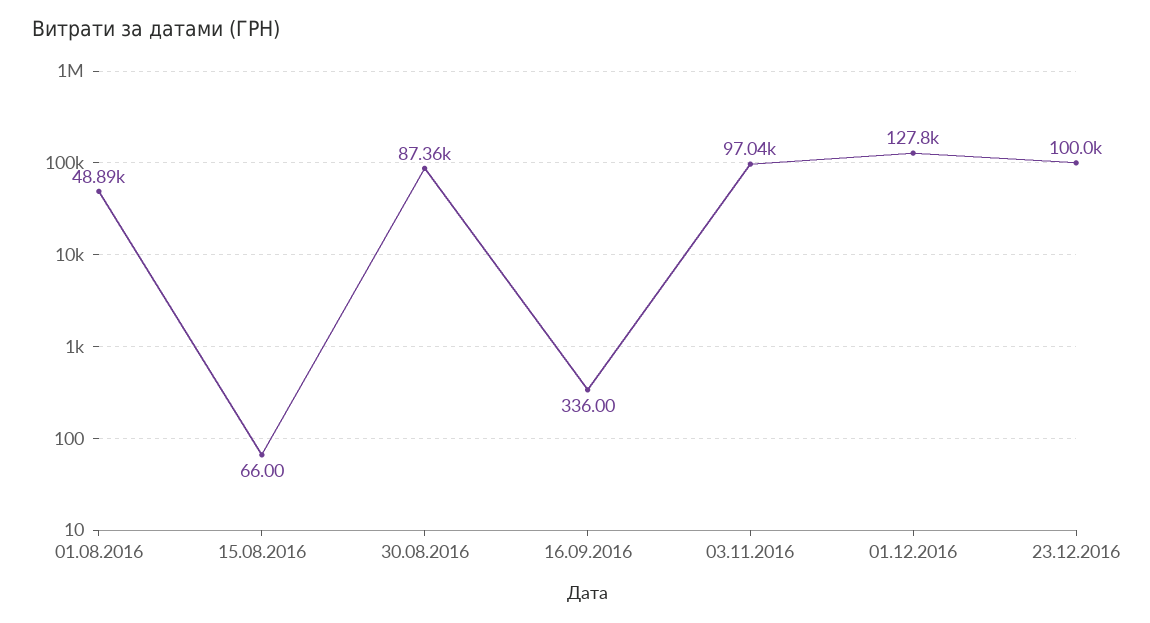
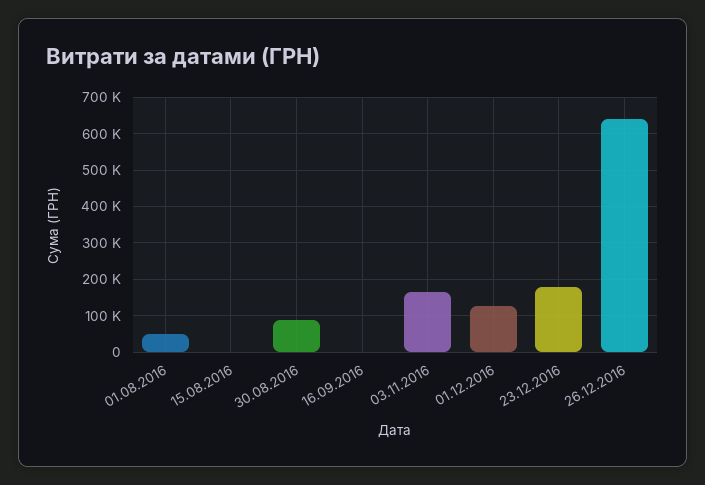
03.11.2016: 97040 -> 160000
23.12.2016: 100000 -> 180000
26.12.2016: none -> 640000

